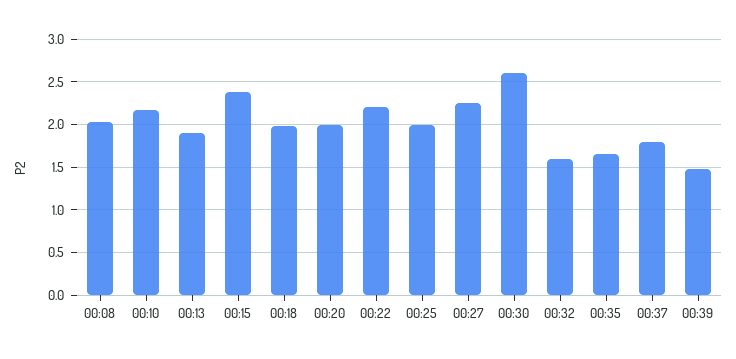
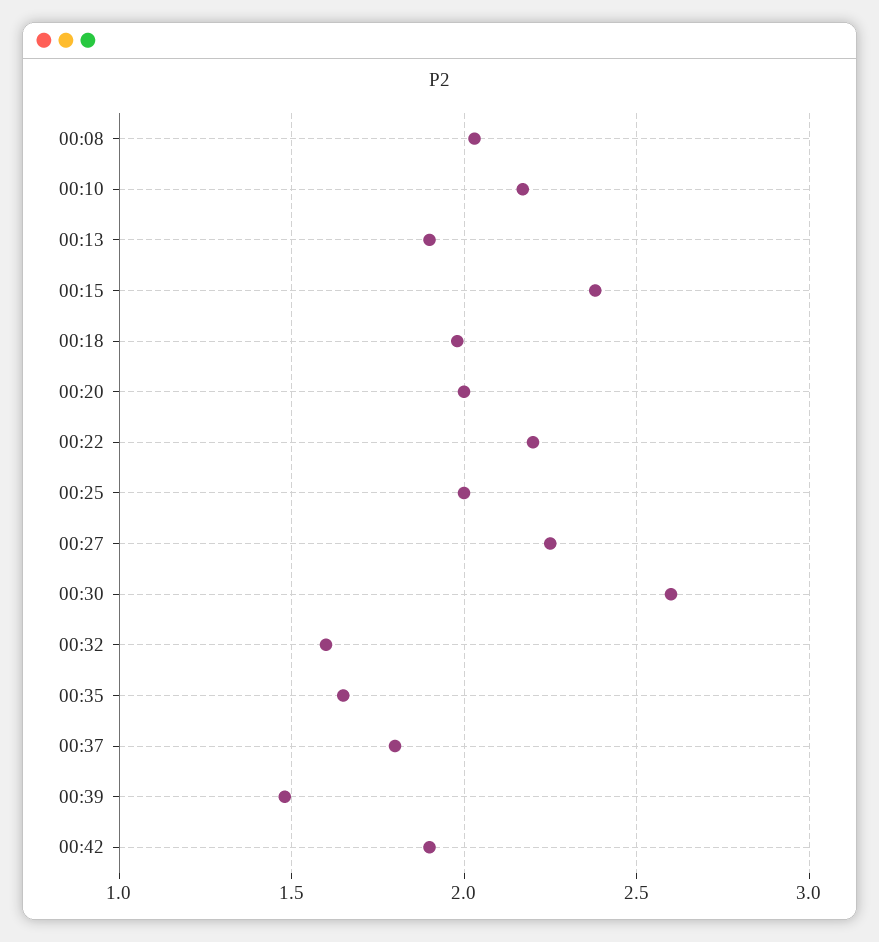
00:42: none -> 1.9

